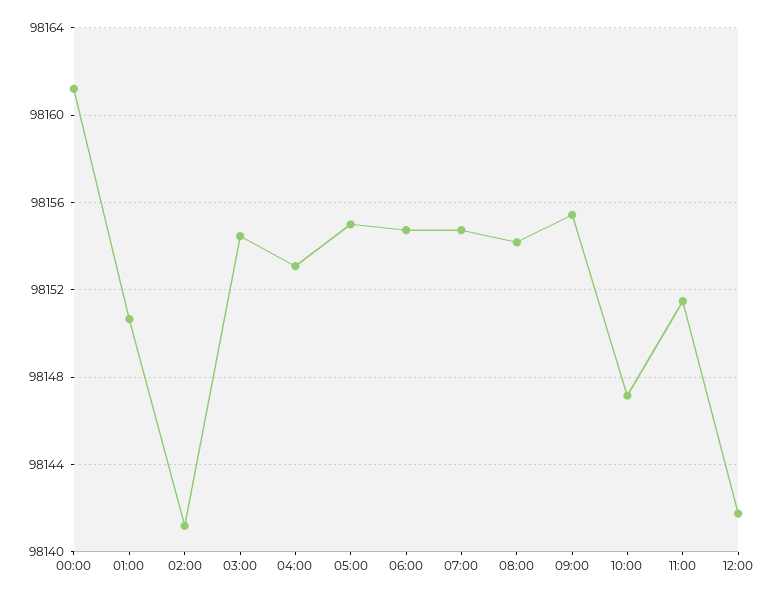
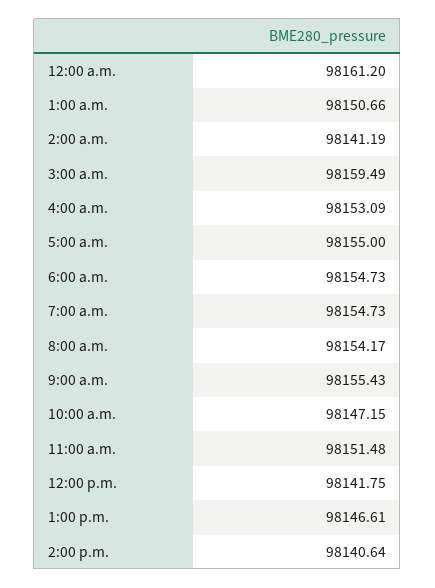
03:00: 98154.5 -> 98159.49
1:00 p.m.: none -> 98146.61
2:00 p.m.: none -> 98140.64

